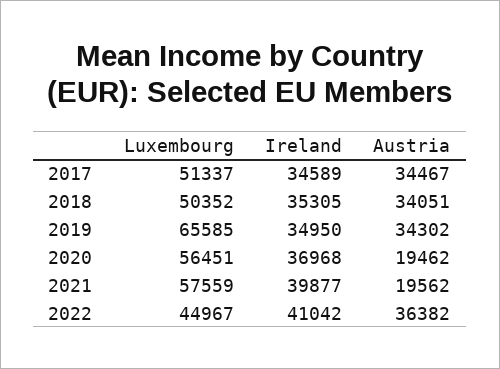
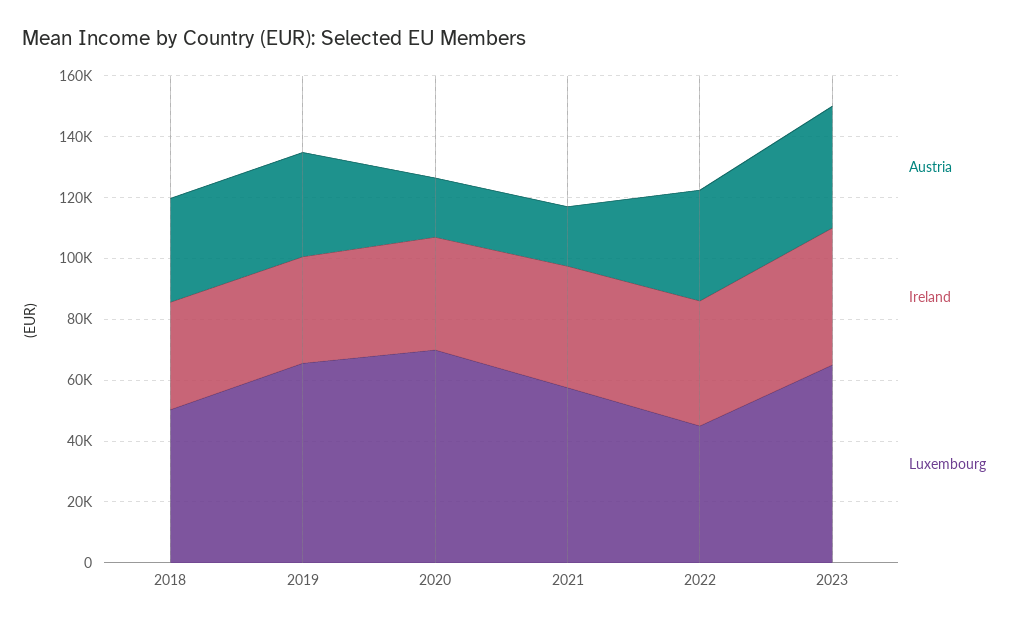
Luxembourg, 2017: 51337 -> none
Ireland, 2017: 34589 -> none
Austria, 2017: 34467 -> none
Luxembourg, 2020: 56451 -> 70000
Austria, 2023: none -> 40000
Ireland, 2023: none -> 45000
Luxembourg, 2023: none -> 65000

